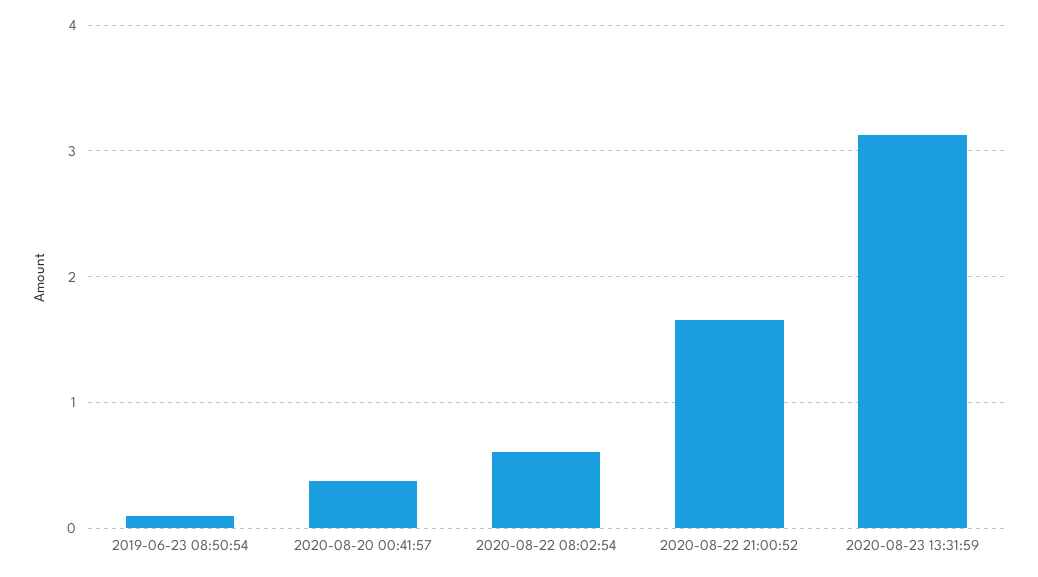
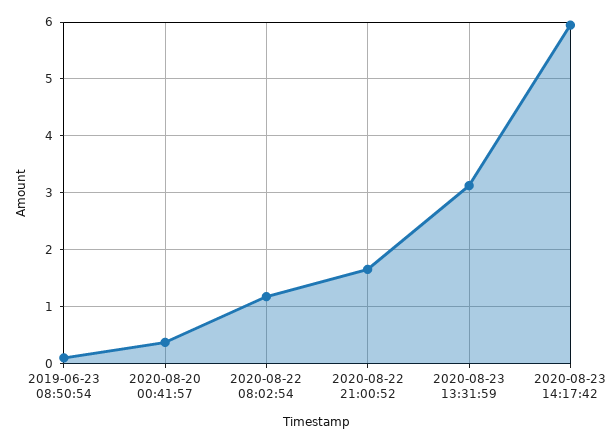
2020-08-22 08:02:54: 0.6 -> 1.2
2020-08-23 14:17:42: none -> 6

